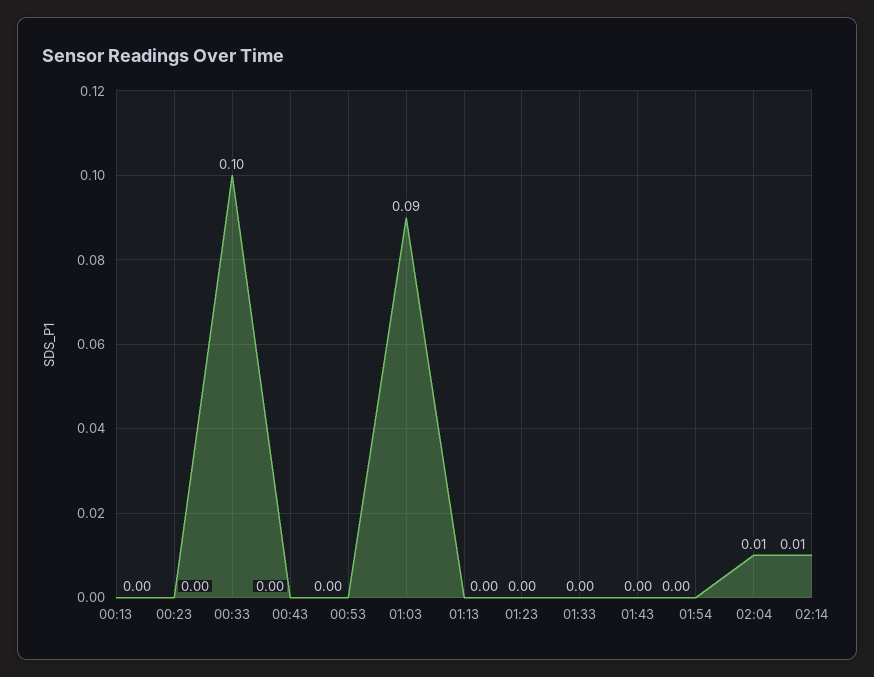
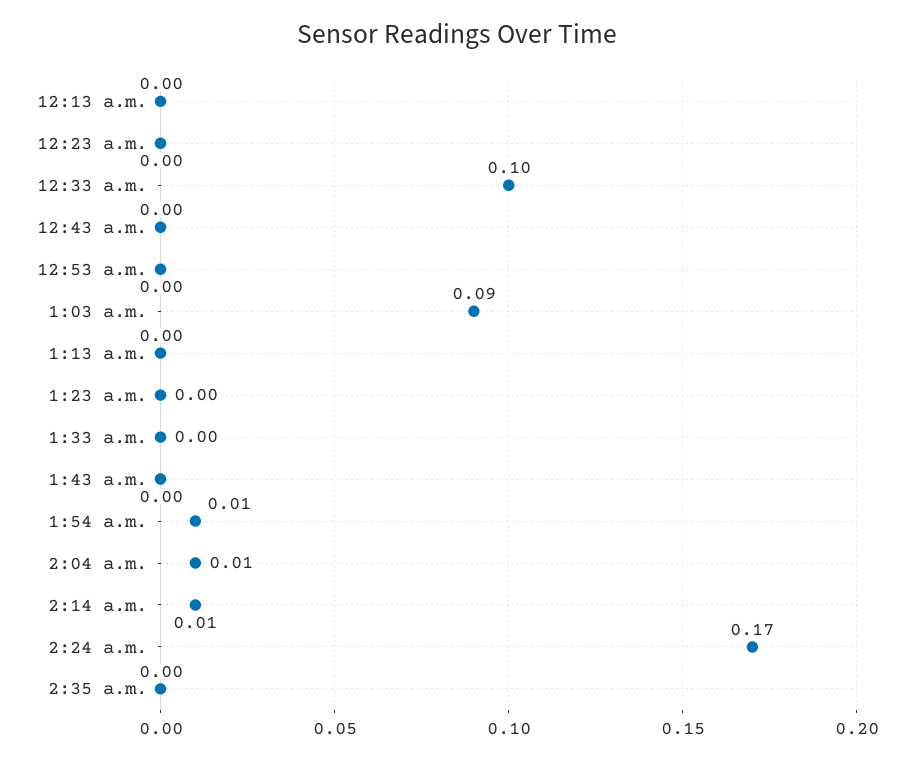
01:54: 0 -> 0.01
2:24 a.m.: none -> 0.17
2:35 a.m.: none -> 0

